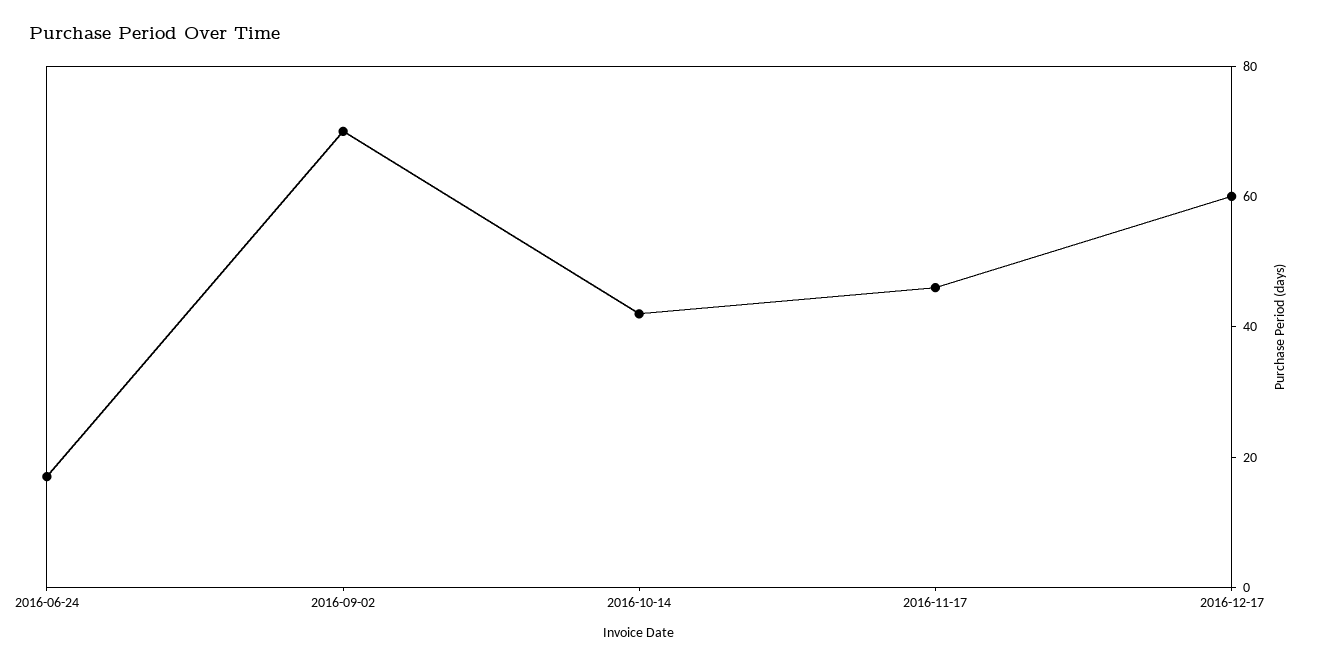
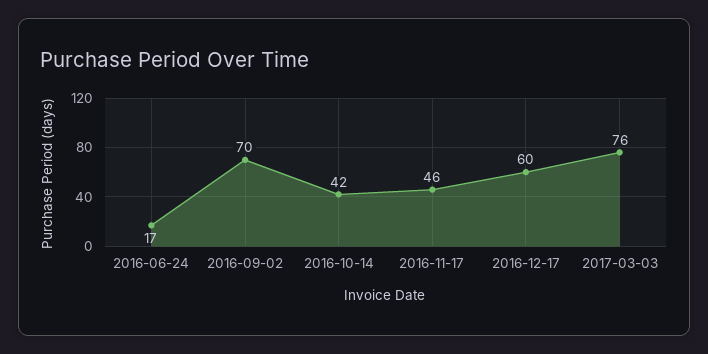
2017-03-03: none -> 76

